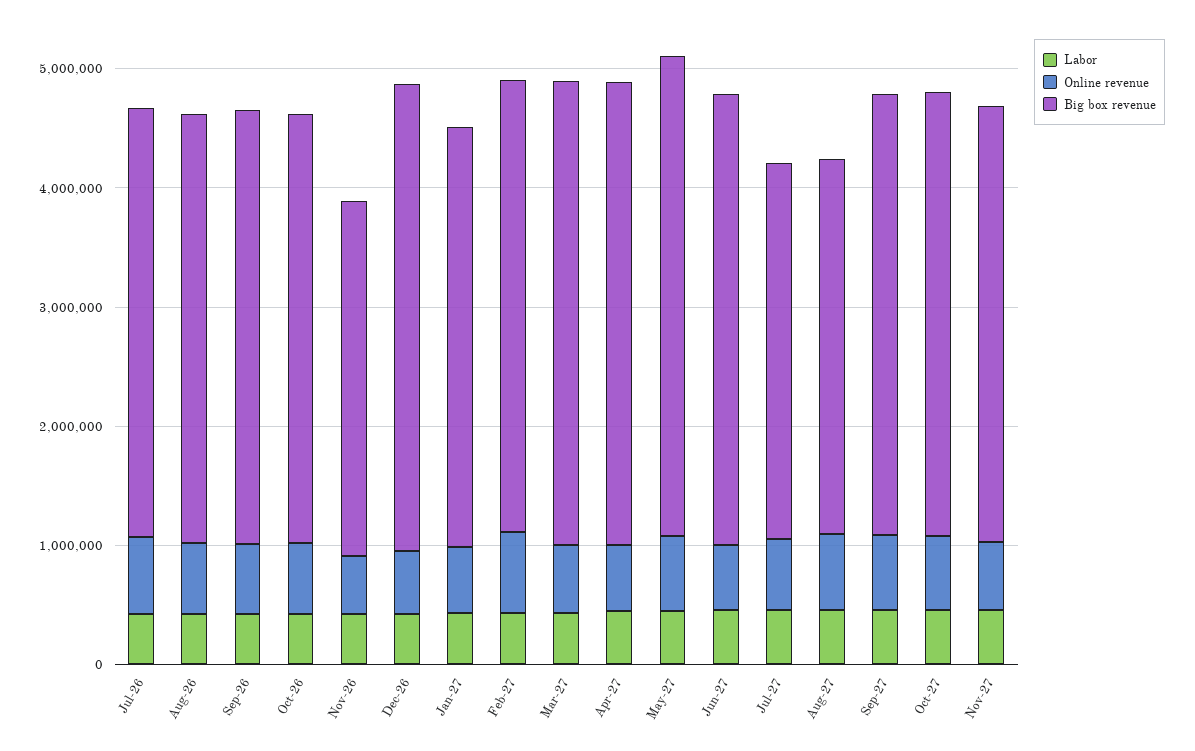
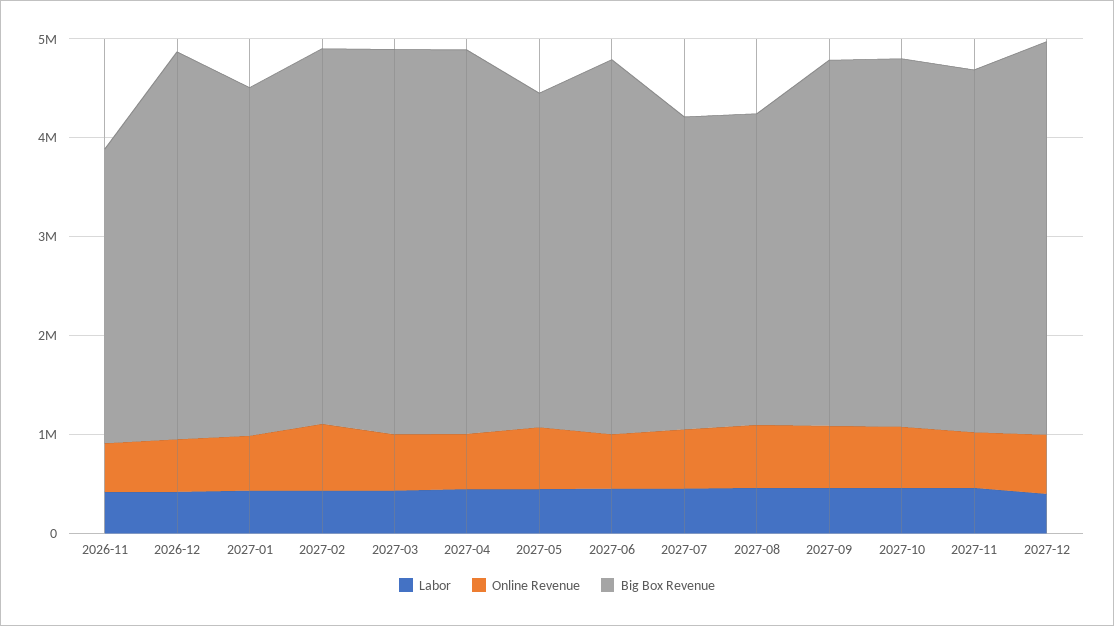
Labor, Jul-26: 400000 -> none
Online revenue, Jul-26: 600000 -> none
Big box revenue, Jul-26: 3600000 -> none
Labor, Aug-26: 400000 -> none
Online revenue, Aug-26: 600000 -> none
Big box revenue, Aug-26: 3600000 -> none
Labor, Sep-26: 400000 -> none
Online revenue, Sep-26: 600000 -> none
Big box revenue, Sep-26: 3600000 -> none
Labor, Oct-26: 400000 -> none
Online revenue, Oct-26: 600000 -> none
Big box revenue, Oct-26: 3600000 -> none
Big box revenue, May-27: 4000000 -> 3400000
Labor, 2027-12: none -> 400000
Online revenue, 2027-12: none -> 600000
Big box revenue, 2027-12: none -> 4000000

